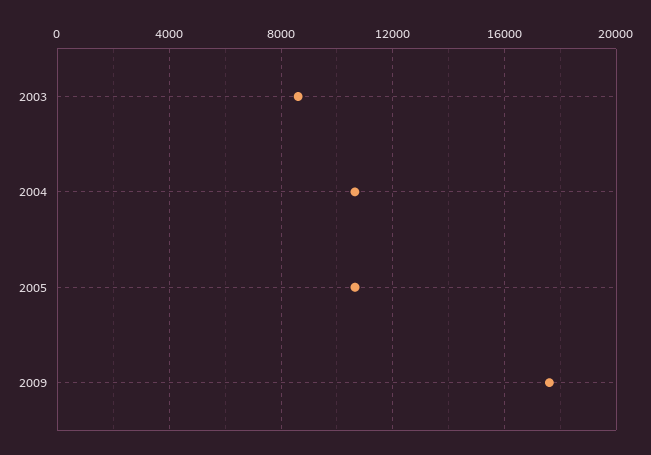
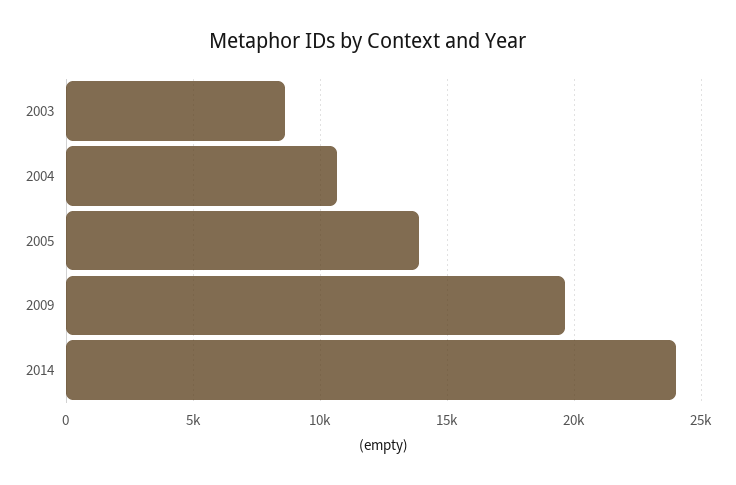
2005: 10500 -> 14000
2009: 17500 -> 19500
2014: none -> 24000

